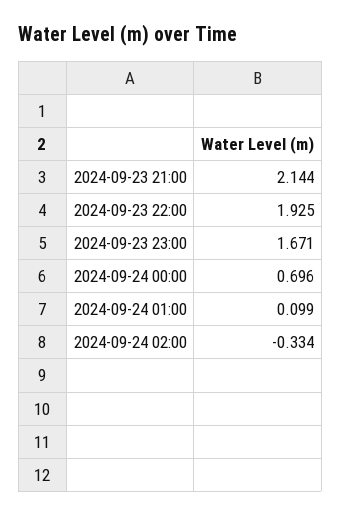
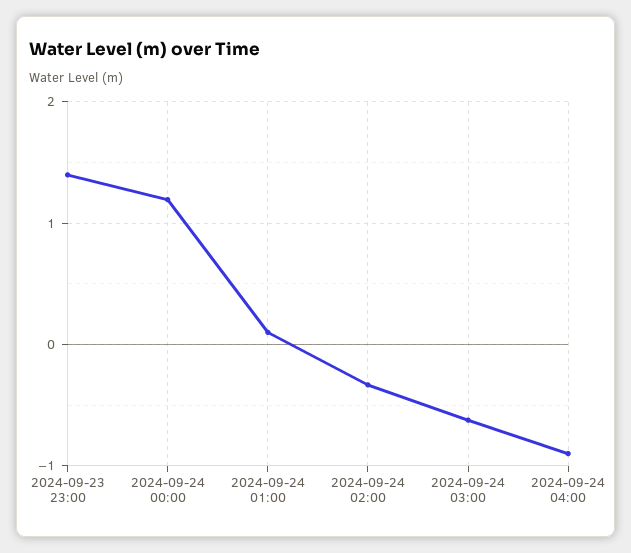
2024-09-23 21:00: 2.144 -> none
2024-09-23 22:00: 1.925 -> none
2024-09-23 23:00: 1.671 -> 1.4
2024-09-24 00:00: 0.696 -> 1.2
2024-09-24 03:00: none -> -0.6
2024-09-24 04:00: none -> -0.9

